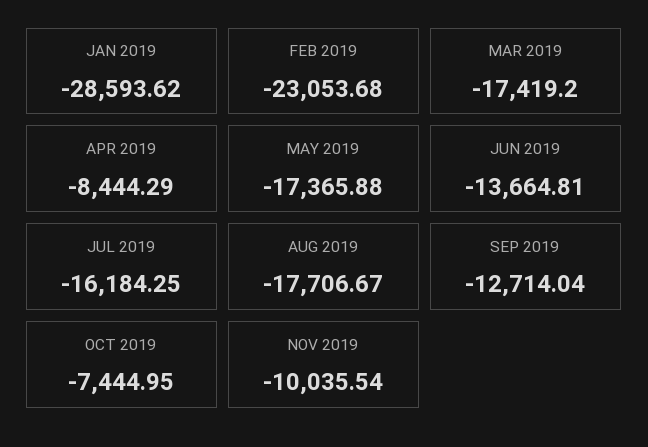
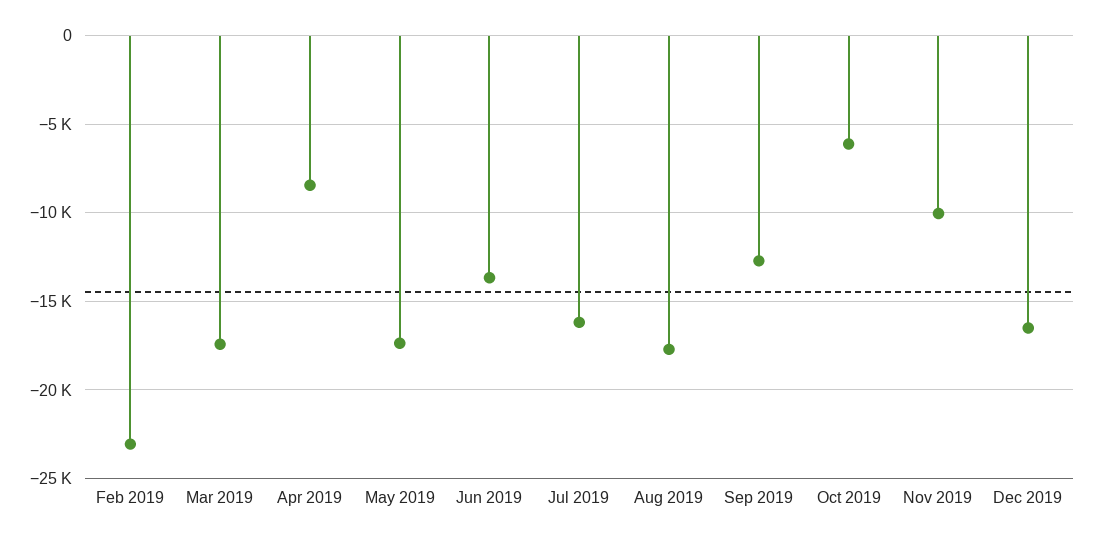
JAN 2019: -28593.62 -> none
OCT 2019: -7444.95 -> -6000
Dec 2019: none -> -16500

